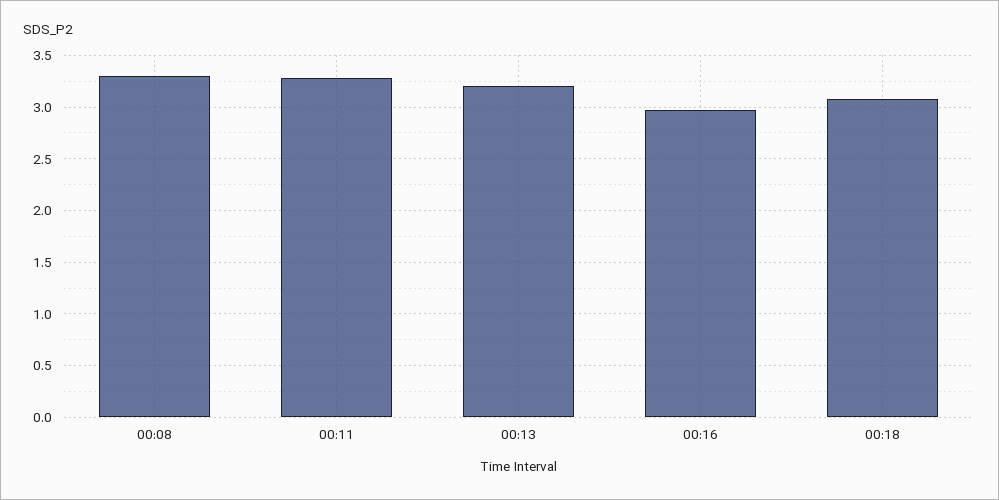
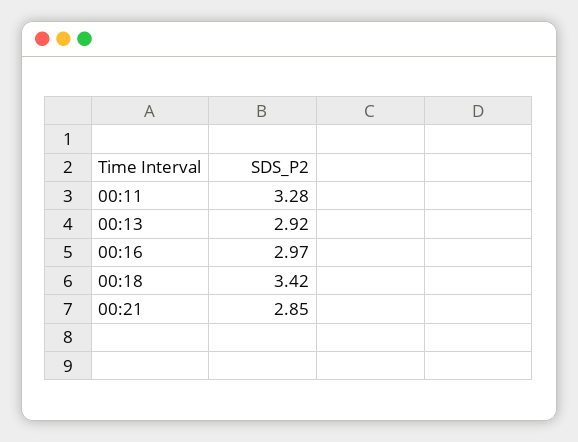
00:08: 3.3 -> none
00:13: 3.2 -> 2.92
00:18: 3.1 -> 3.42
00:21: none -> 2.85

